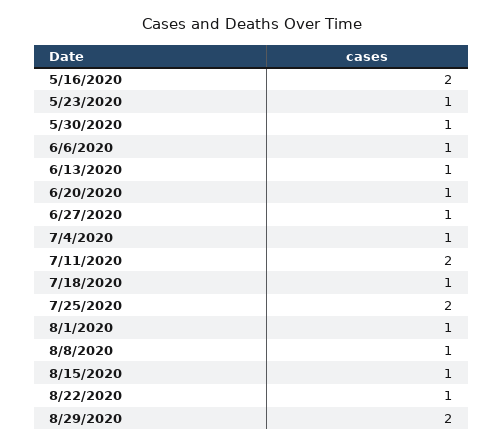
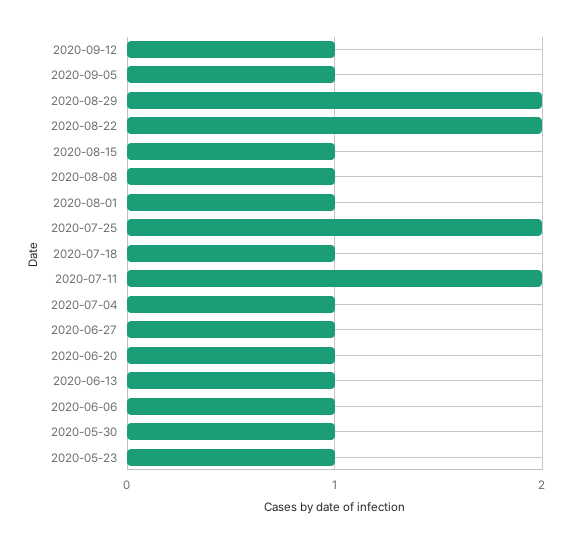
5/16/2020: 2 -> none
8/22/2020: 1 -> 2
2020-09-12: none -> 1
2020-09-05: none -> 1

